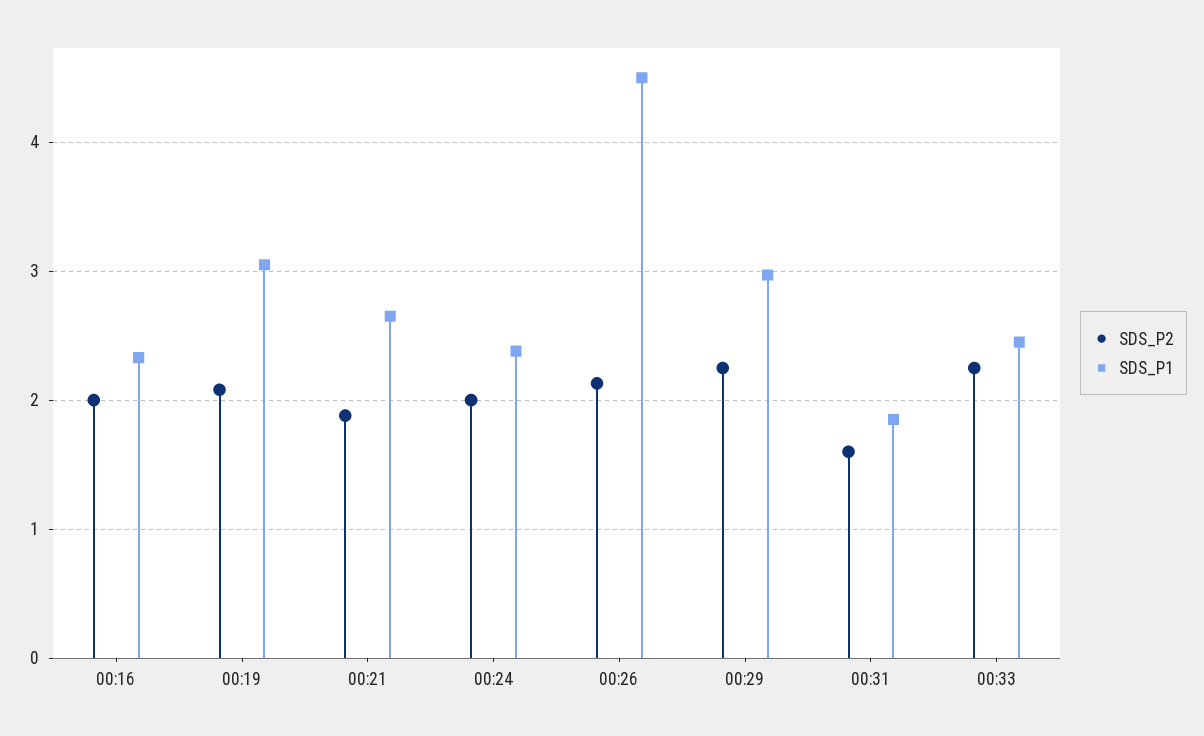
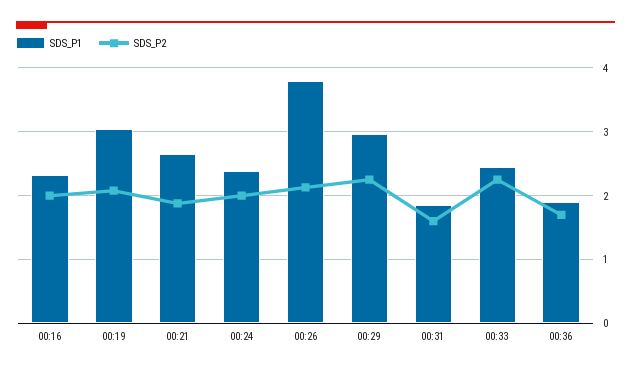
SDS_P1, 00:26: 4.5 -> 3.8
SDS_P1, 00:36: none -> 1.9
SDS_P2, 00:36: none -> 1.7

